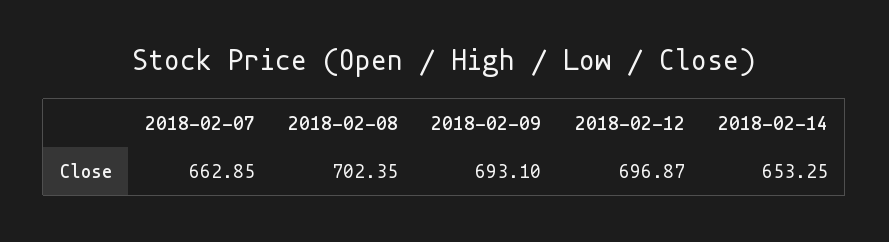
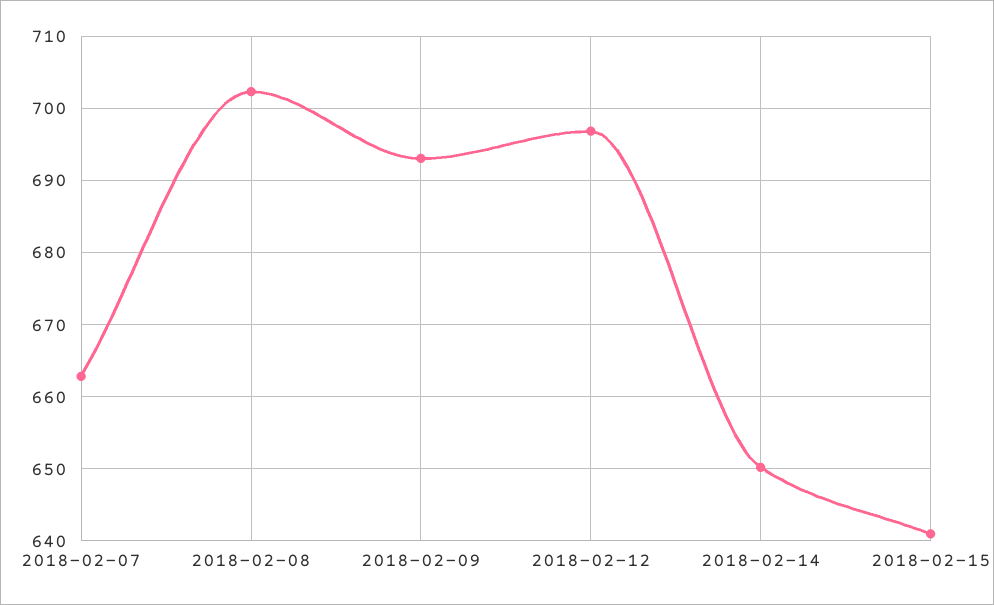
2018-02-14: 653.25 -> 650
2018-02-15: none -> 641

